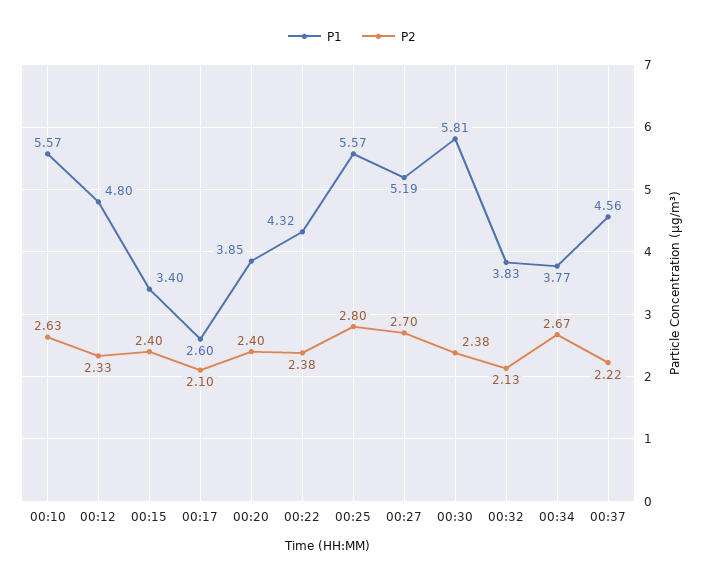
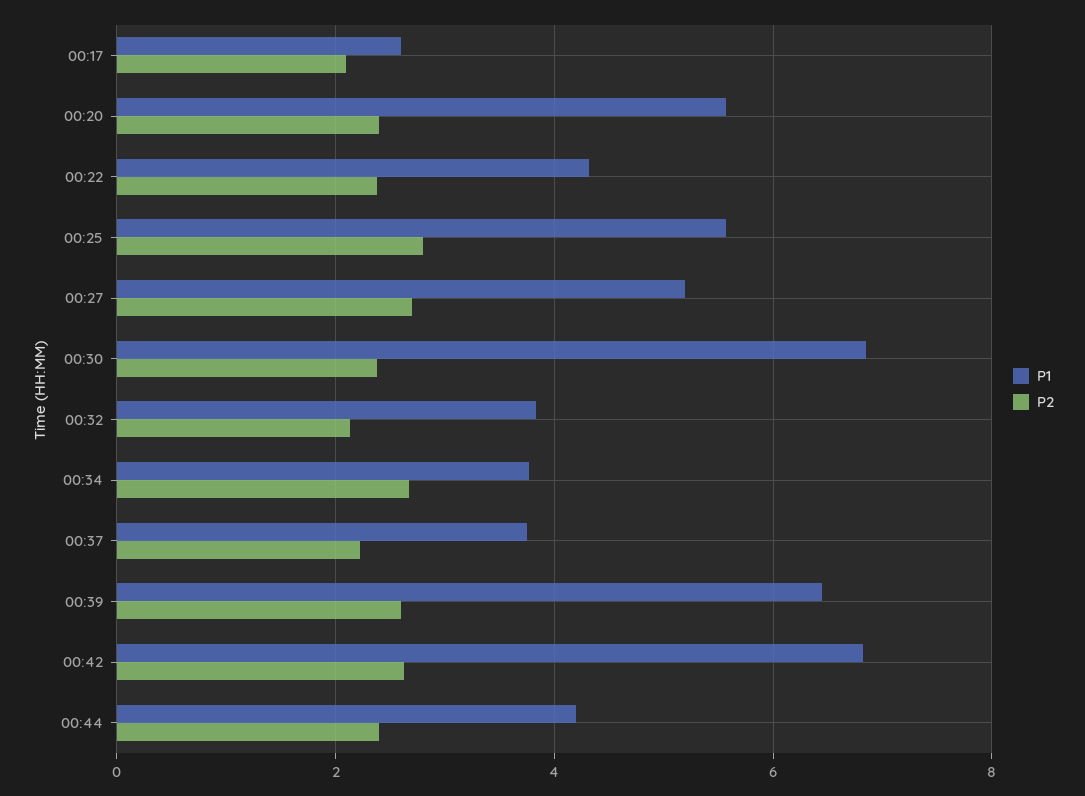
P1, 00:10: 5.57 -> none
P2, 00:10: 2.63 -> none
P1, 00:12: 4.8 -> none
P2, 00:12: 2.33 -> none
P1, 00:15: 3.4 -> none
P2, 00:15: 2.4 -> none
P1, 00:20: 3.85 -> 5.6
P1, 00:30: 5.81 -> 6.8
P1, 00:37: 4.56 -> 3.8
P1, 00:39: none -> 6.4
P2, 00:39: none -> 2.6
P1, 00:42: none -> 6.8
P2, 00:42: none -> 2.6
P1, 00:44: none -> 4.2
P2, 00:44: none -> 2.4

